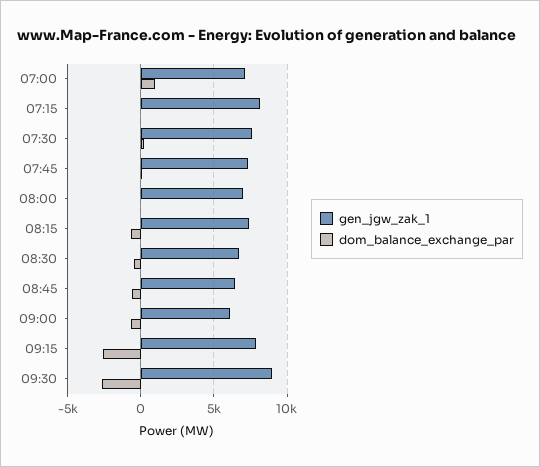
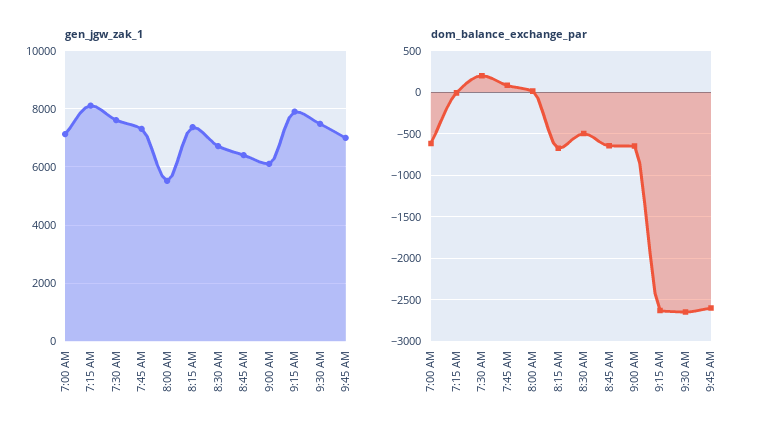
dom_balance_exchange_par, 07:00: 1000 -> -600
gen_jgw_zak_1, 08:00: 7000 -> 5500
gen_jgw_zak_1, 09:30: 9000 -> 7500
gen_jgw_zak_1, 9:45 AM: none -> 7000
dom_balance_exchange_par, 9:45 AM: none -> -2600

